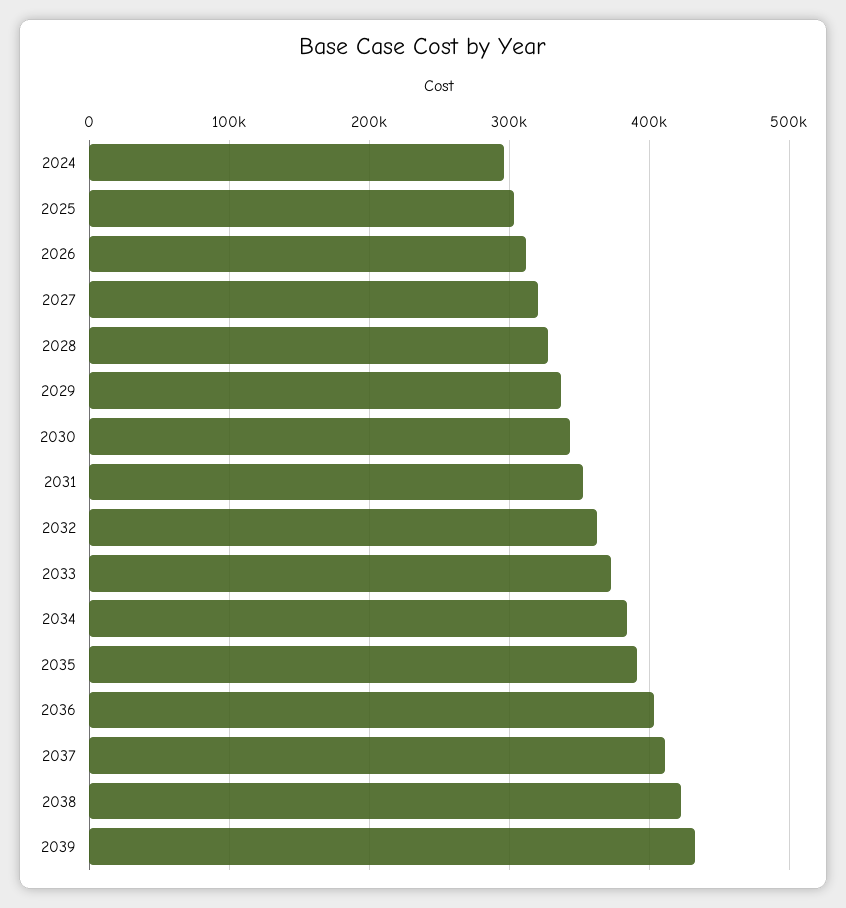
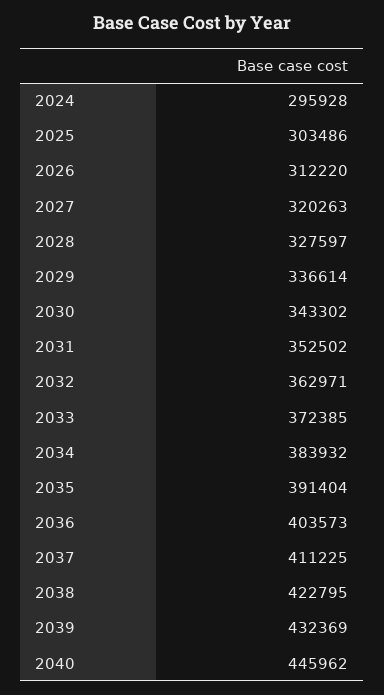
2040: none -> 445962

